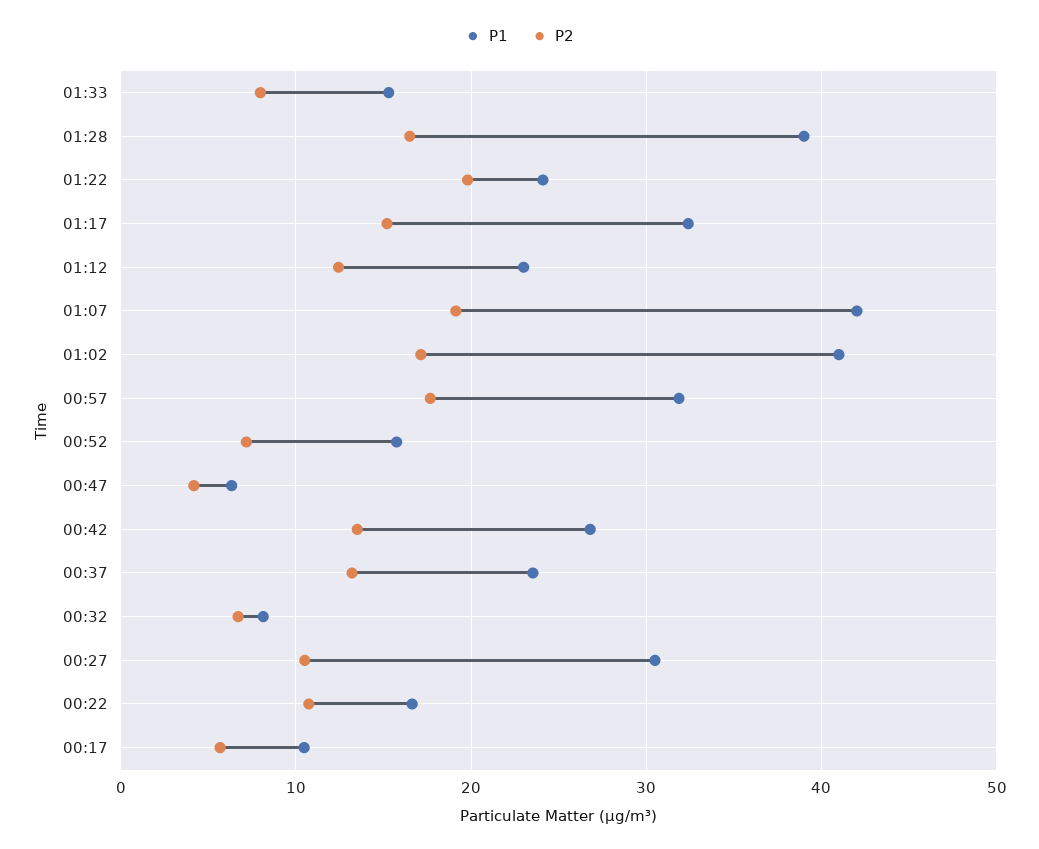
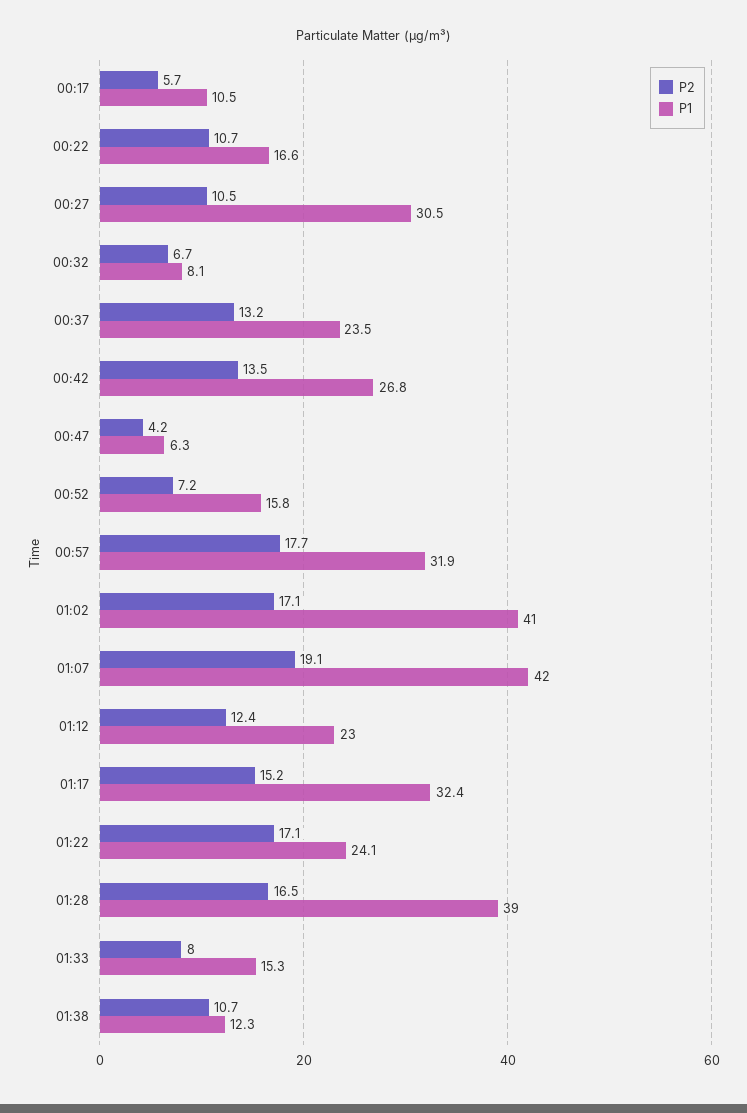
P2, 01:22: 20 -> 17.1
P2, 01:38: none -> 10.7
P1, 01:38: none -> 12.3

